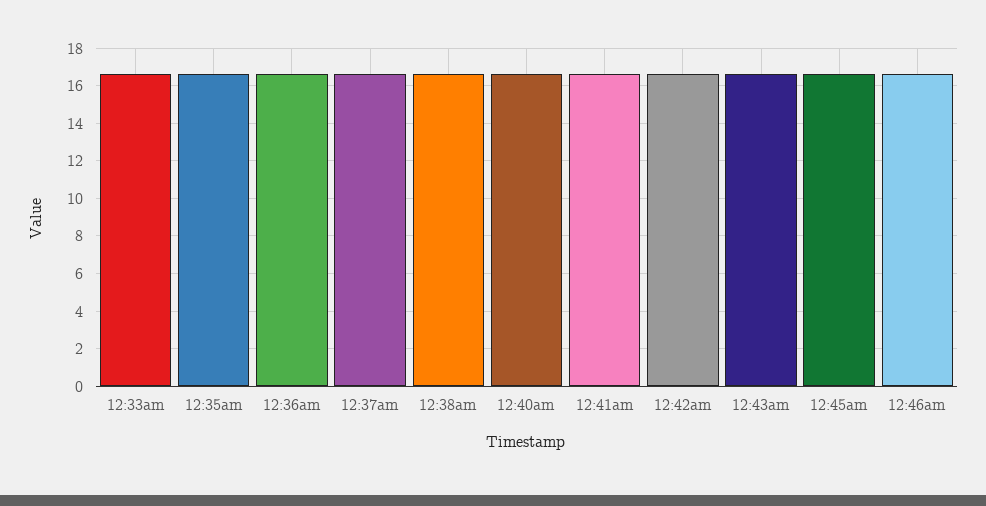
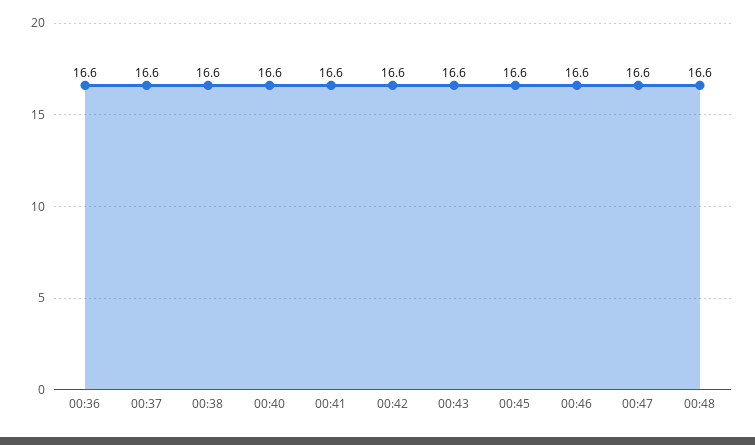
12:33am: 16.5 -> none
12:35am: 16.5 -> none
00:47: none -> 16.6
00:48: none -> 16.6

